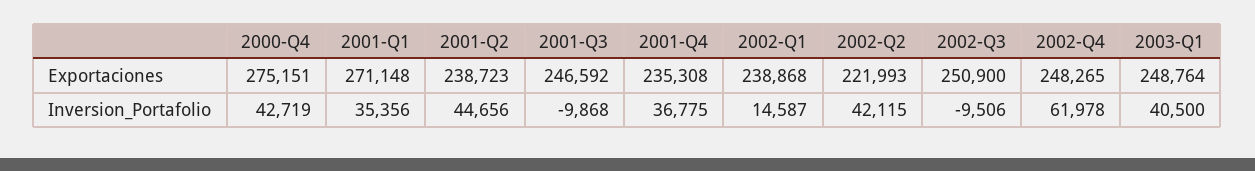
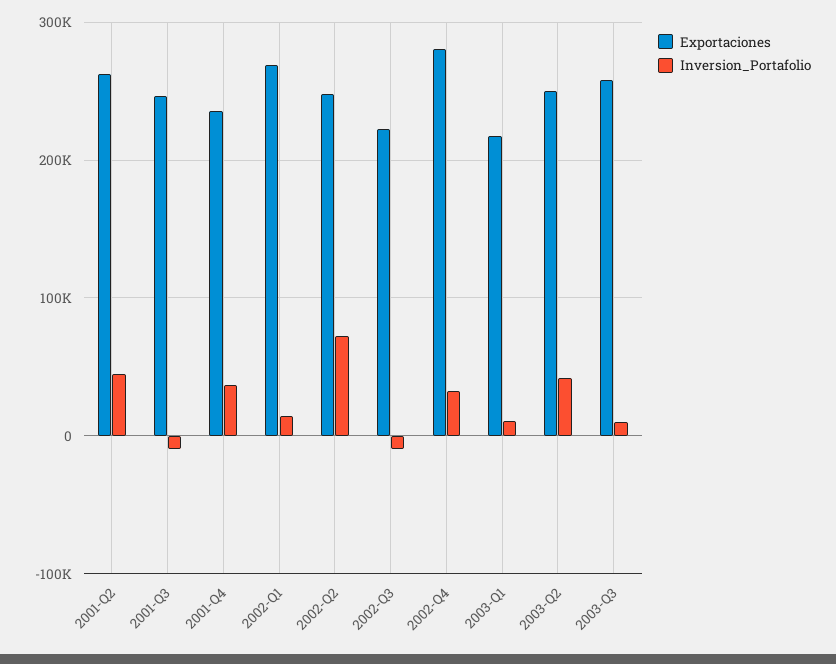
Exportaciones, 2000-Q4: 275151 -> none
Exportaciones, 2001-Q1: 271148 -> none
Exportaciones, 2001-Q2: 238723 -> 260000
Exportaciones, 2002-Q1: 238868 -> 270000
Exportaciones, 2002-Q2: 221993 -> 250000
Exportaciones, 2002-Q3: 250900 -> 220000
Exportaciones, 2002-Q4: 248265 -> 280000
Exportaciones, 2003-Q1: 248764 -> 220000
Inversion_Portafolio, 2000-Q4: 42719 -> none
Inversion_Portafolio, 2001-Q1: 35356 -> none
Inversion_Portafolio, 2002-Q2: 42115 -> 70000
Inversion_Portafolio, 2002-Q4: 61978 -> 30000
Inversion_Portafolio, 2003-Q1: 40500 -> 10000
Exportaciones, 2003-Q2: none -> 250000
Inversion_Portafolio, 2003-Q2: none -> 40000
Exportaciones, 2003-Q3: none -> 260000
Inversion_Portafolio, 2003-Q3: none -> 10000

